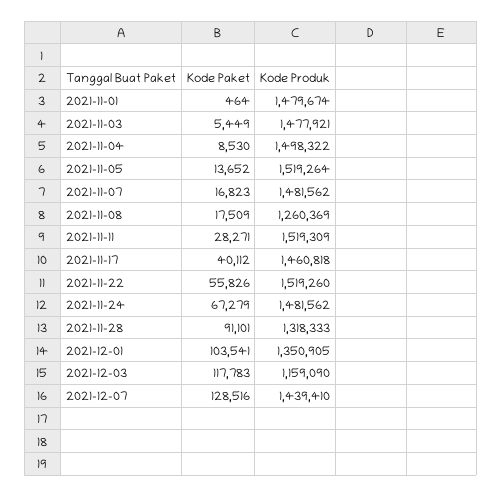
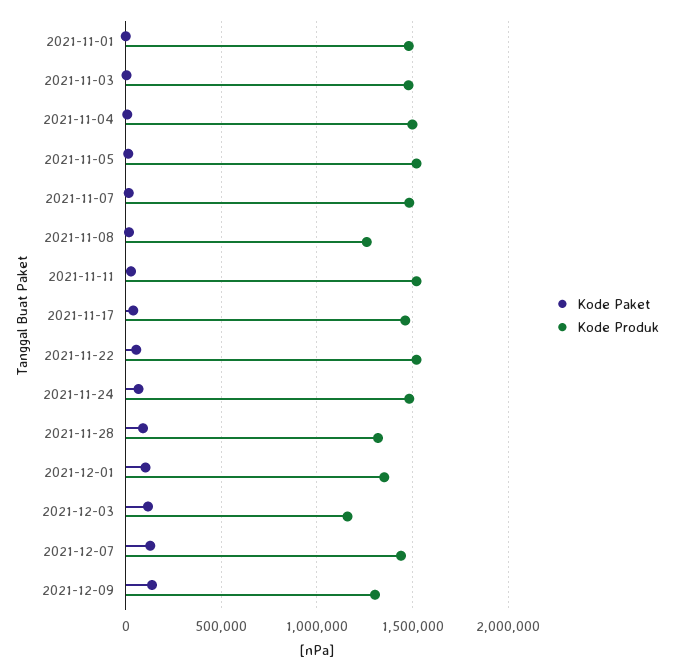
Kode Paket, 2021-12-09: none -> 150000
Kode Produk, 2021-12-09: none -> 1300000

